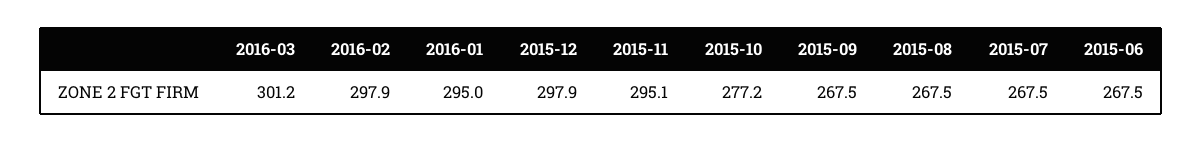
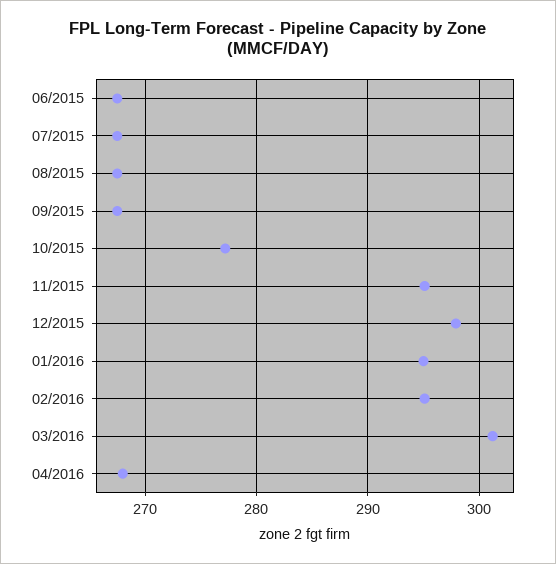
2016-02: 297.9 -> 295
04/2016: none -> 268

